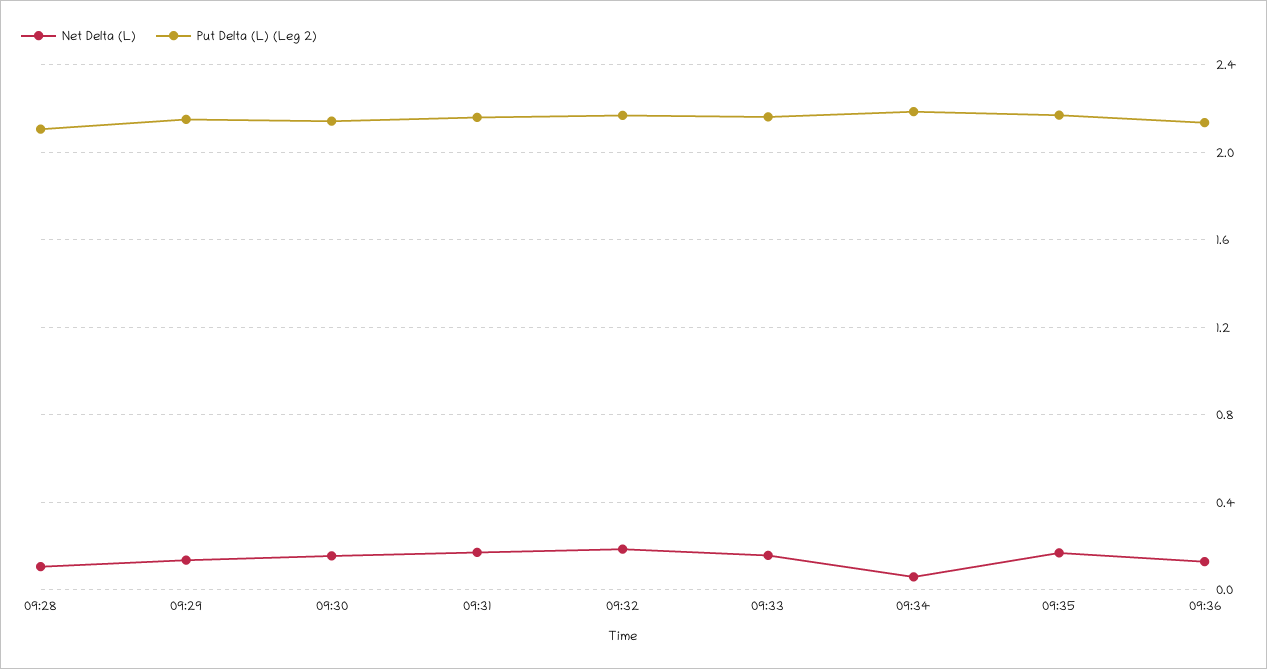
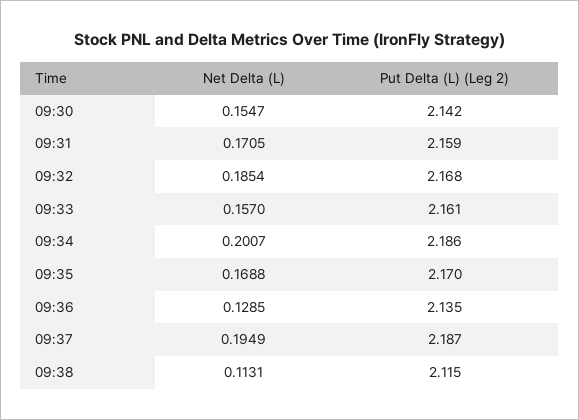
Net Delta (L), 09:28: 0.1 -> none
Put Delta (L) (Leg 2), 09:28: 2.1 -> none
Net Delta (L), 09:29: 0.15 -> none
Put Delta (L) (Leg 2), 09:29: 2.15 -> none
Net Delta (L), 09:34: 0.05 -> 0.2007
Net Delta (L), 09:37: none -> 0.1949
Put Delta (L) (Leg 2), 09:37: none -> 2.187
Net Delta (L), 09:38: none -> 0.1131
Put Delta (L) (Leg 2), 09:38: none -> 2.115

